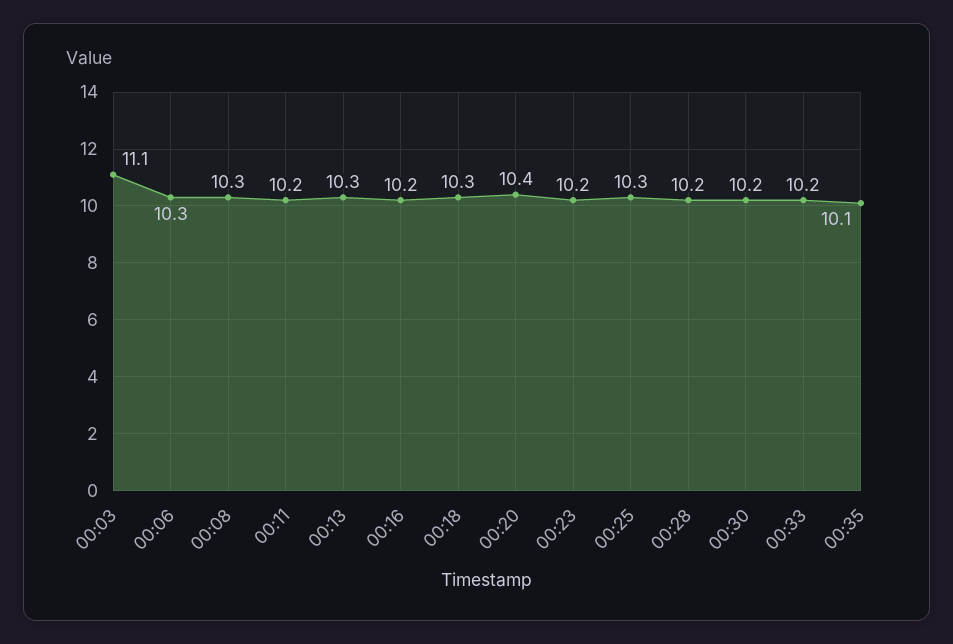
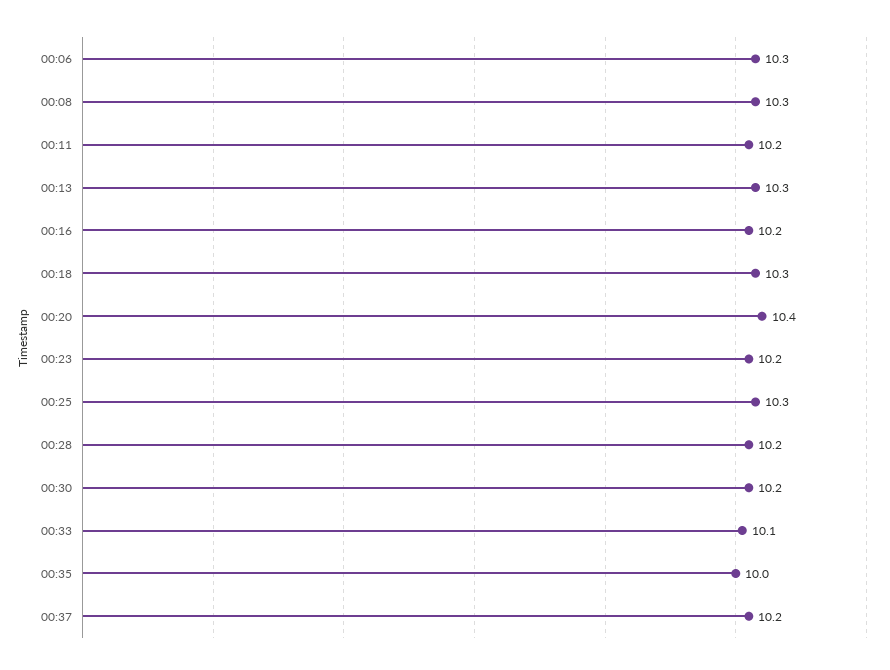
00:03: 11.1 -> none
00:33: 10.2 -> 10.1
00:35: 10.1 -> 10
00:37: none -> 10.2

